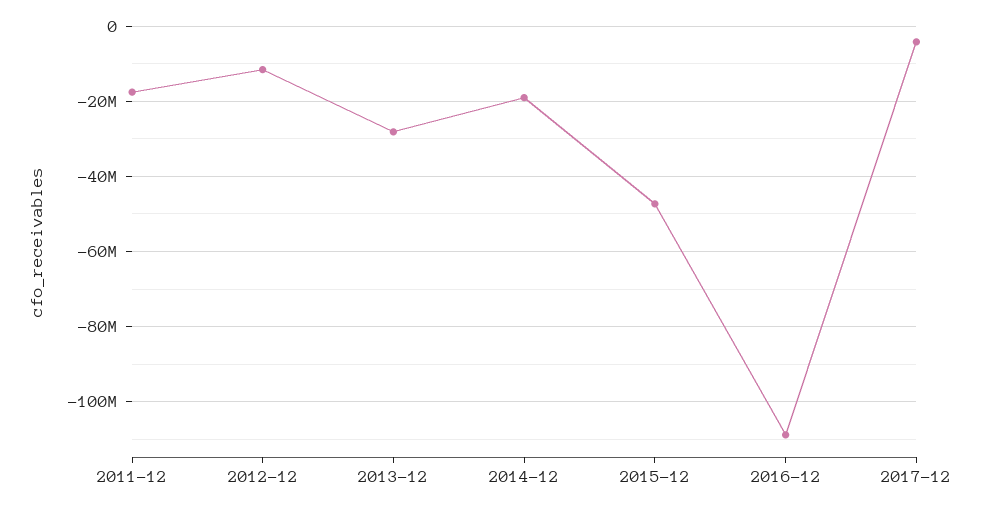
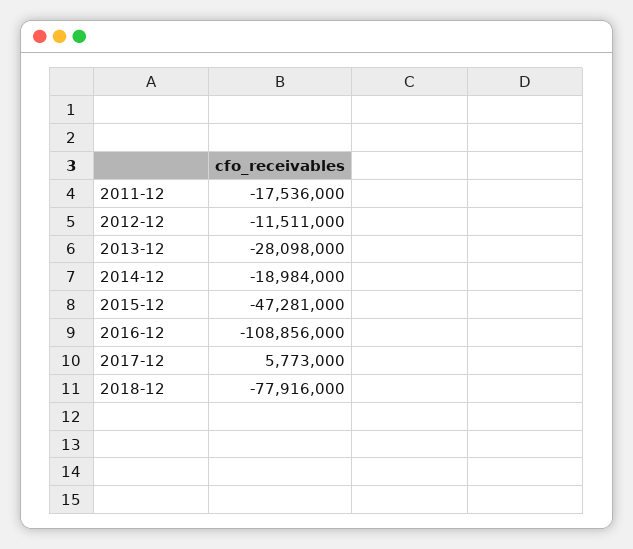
2017-12: -4000000 -> 5773000
2018-12: none -> -77916000

